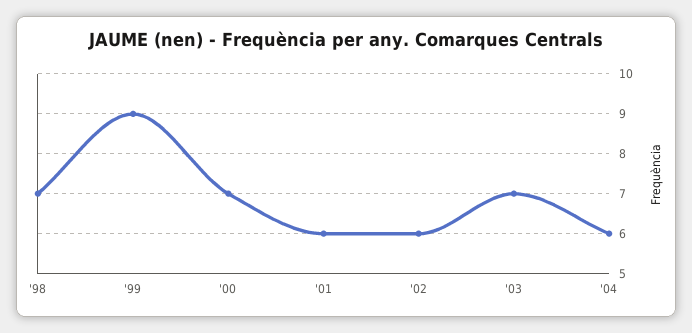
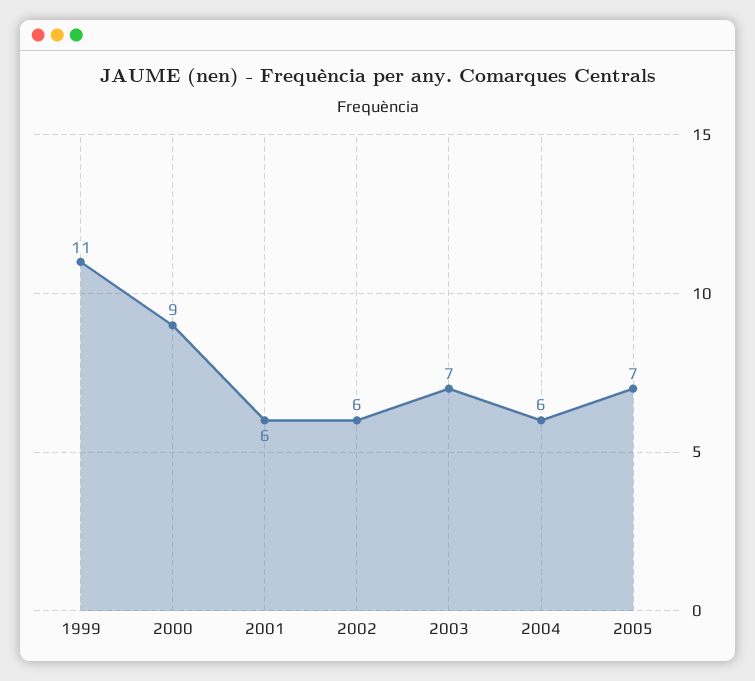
'98: 7 -> none
'99: 9 -> 11
'00: 7 -> 9
2005: none -> 7

